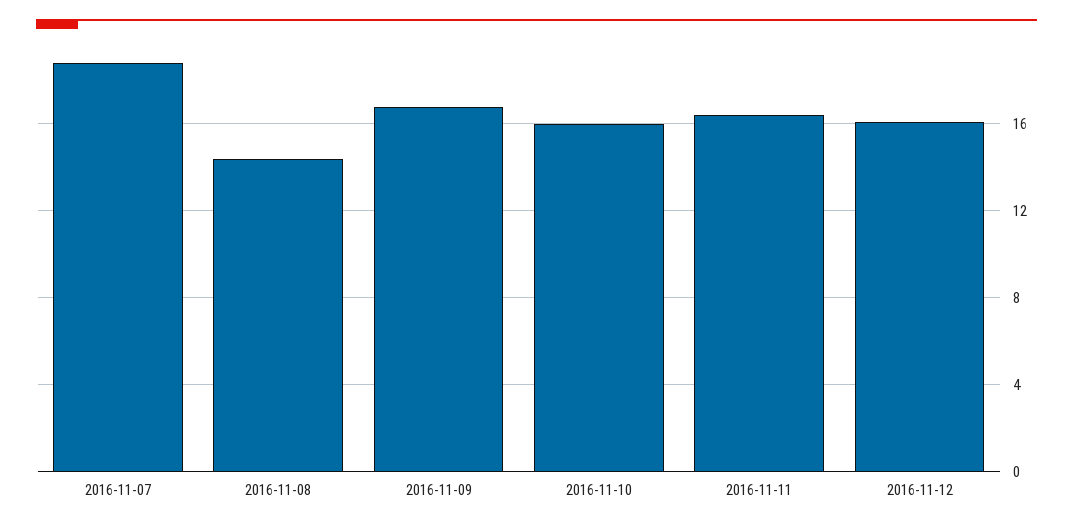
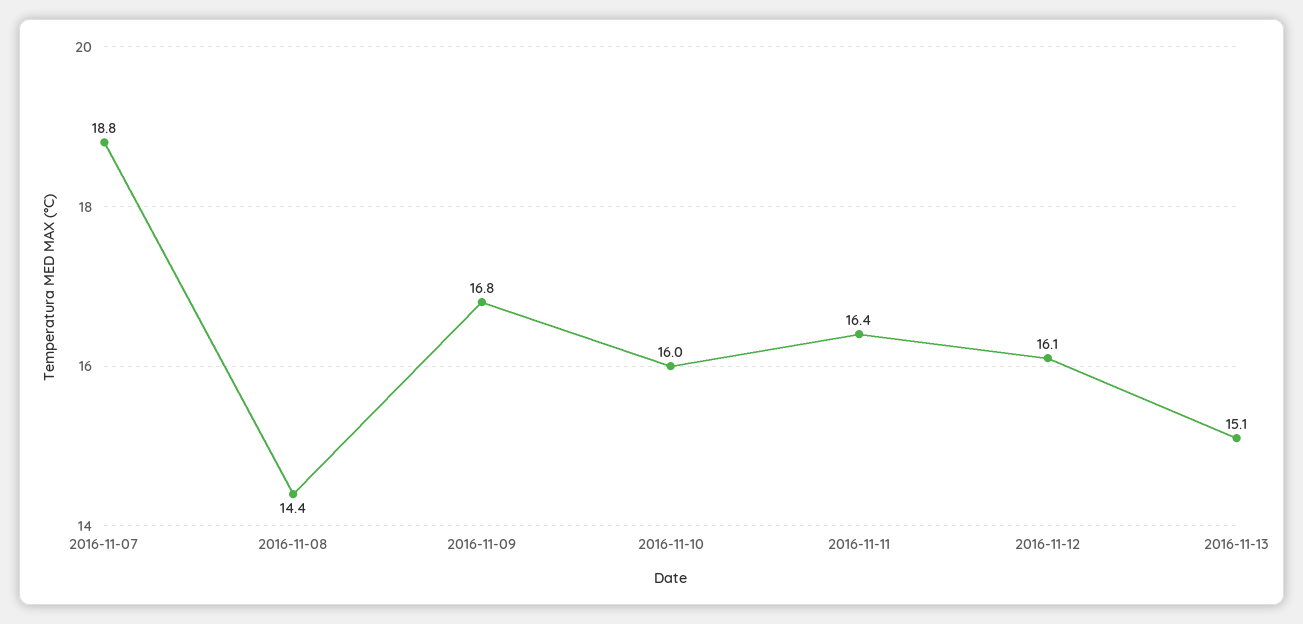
2016-11-13: none -> 15.1

